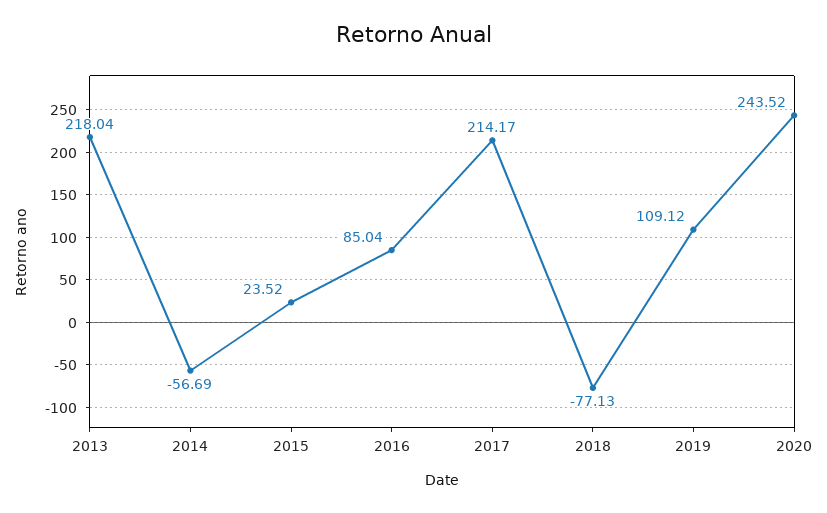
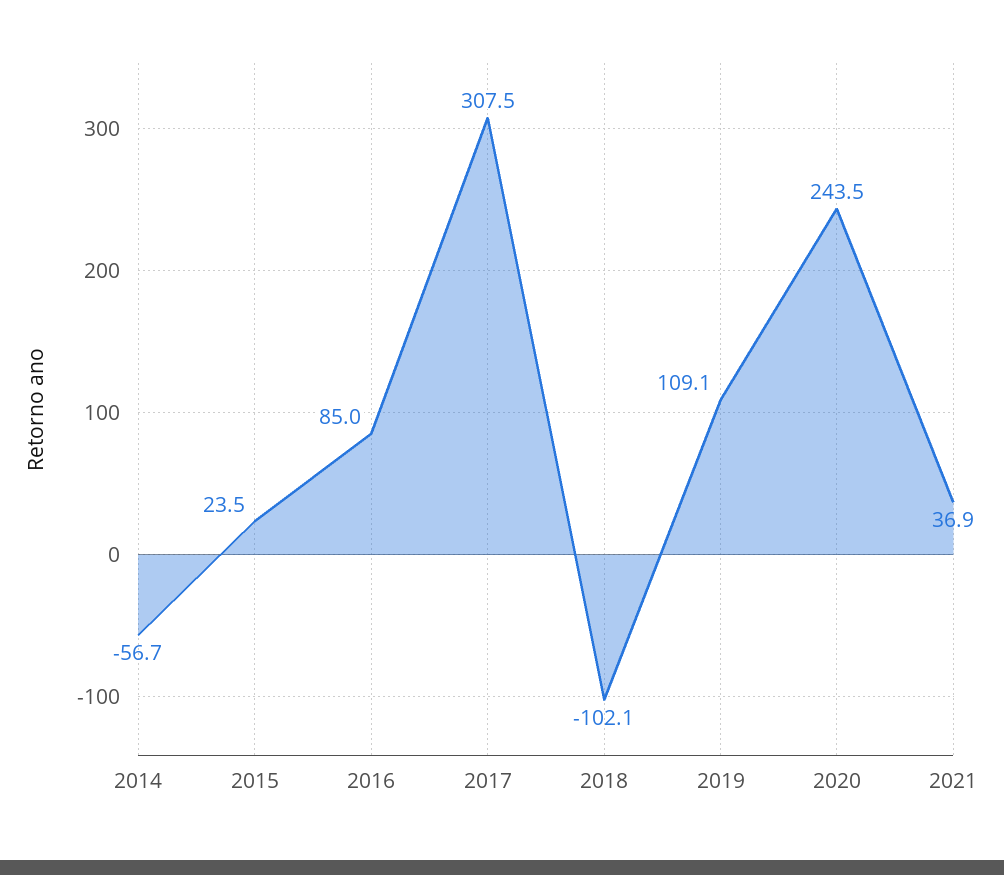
2013: 218.04 -> none
2017: 214.17 -> 307.5
2018: -77.13 -> -102.1
2021: none -> 36.9

